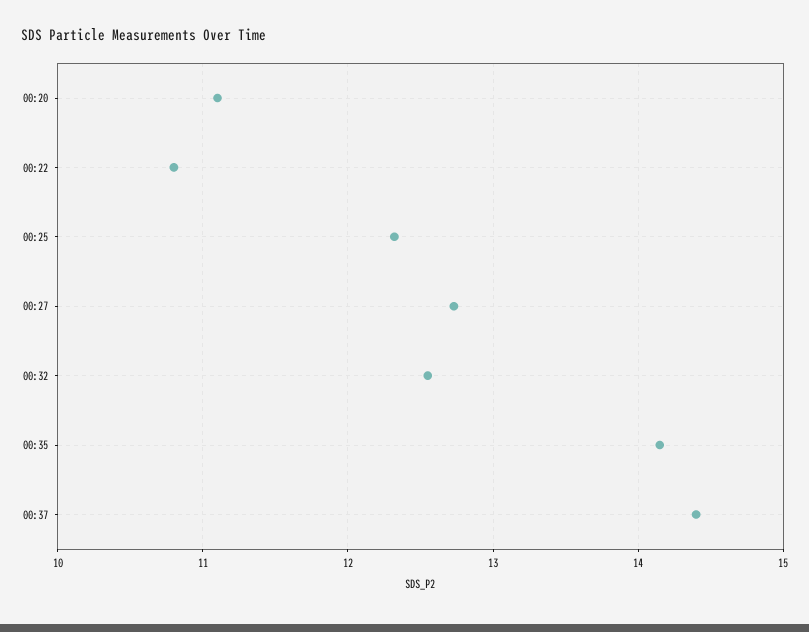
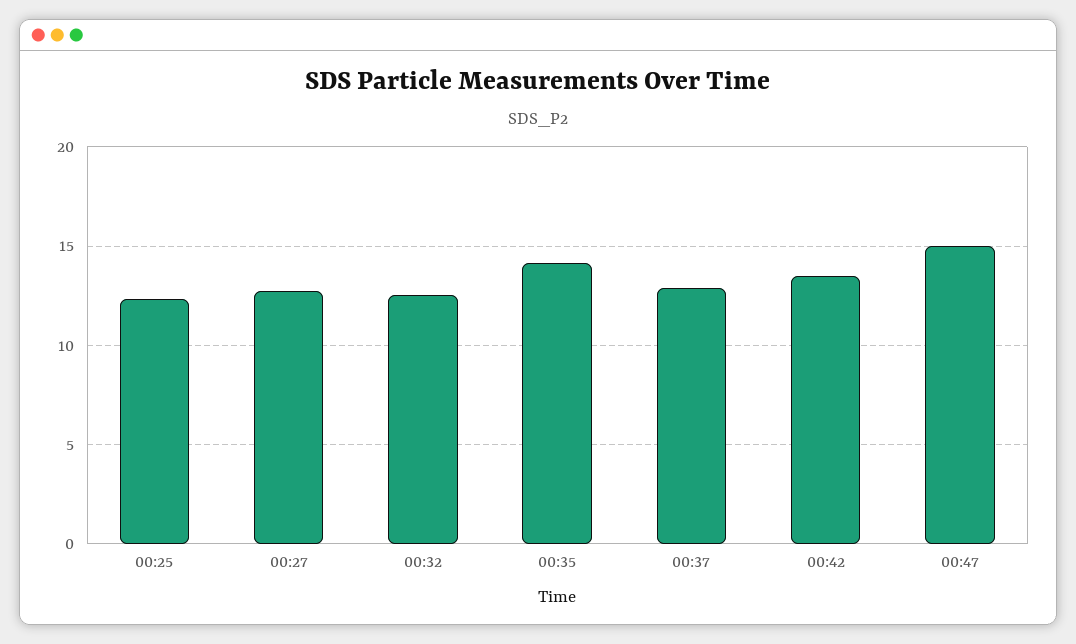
00:20: 11.1 -> none
00:22: 10.8 -> none
00:37: 14.4 -> 13
00:42: none -> 13.5
00:47: none -> 15

